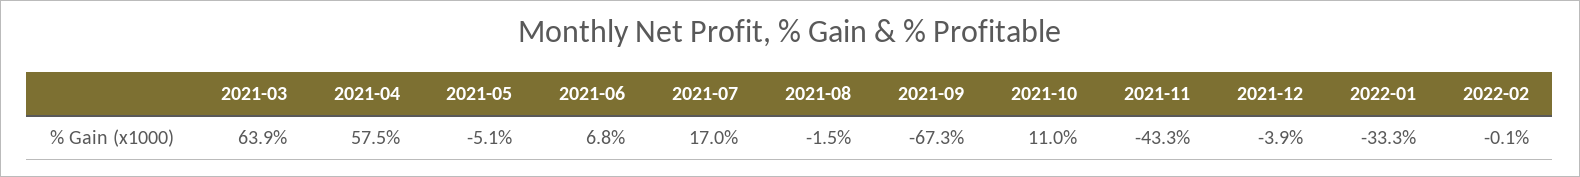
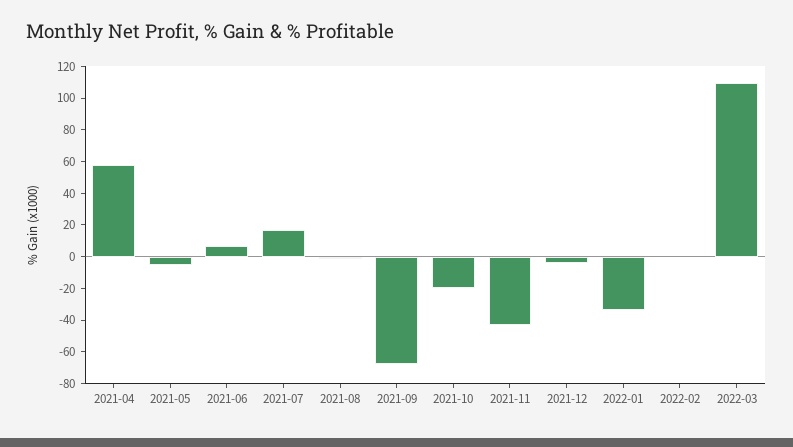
2021-03: 63.9 -> none
2021-10: 11 -> -20
2022-03: none -> 110

